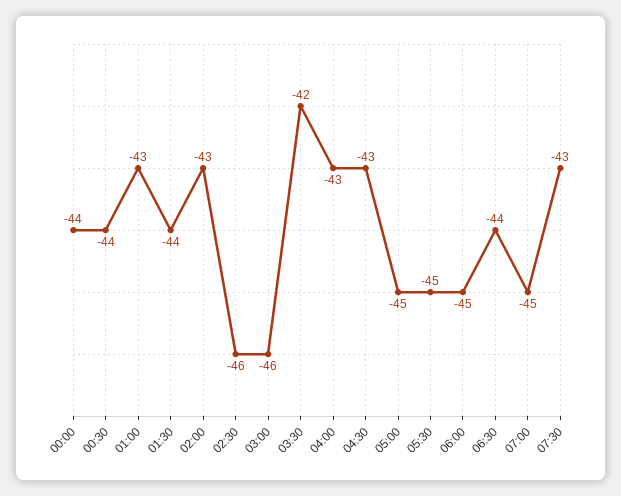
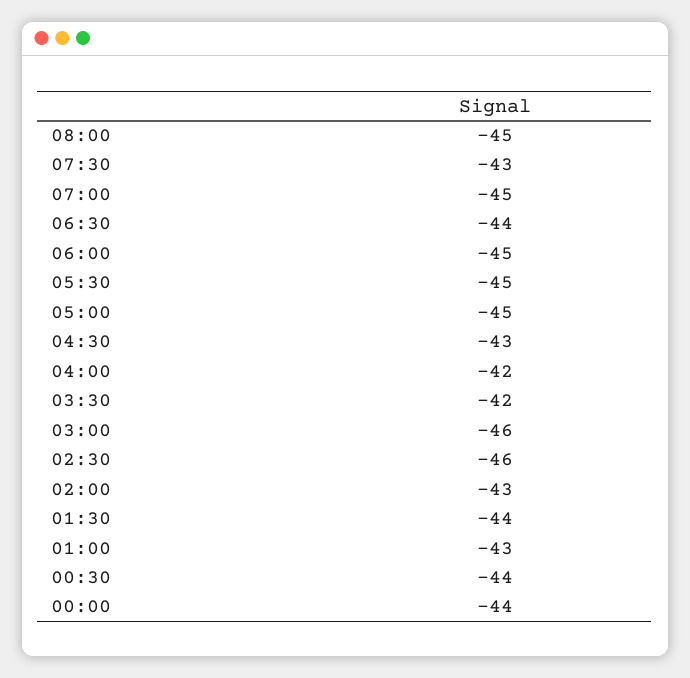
04:00: -43 -> -42
08:00: none -> -45

